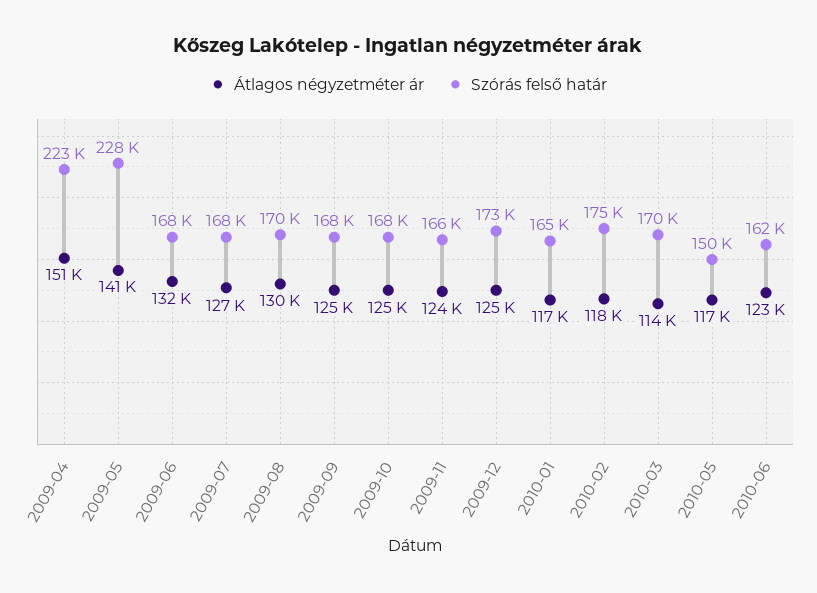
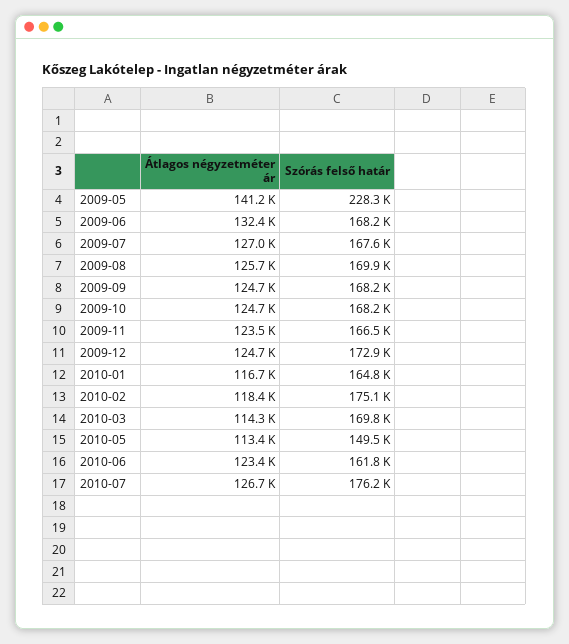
Átlagos négyzetméter ár, 2009-04: 151000 -> none
Szórás felső határ, 2009-04: 223000 -> none
Átlagos négyzetméter ár, 2009-08: 130000 -> 125700
Átlagos négyzetméter ár, 2010-05: 117000 -> 113400
Átlagos négyzetméter ár, 2010-07: none -> 126700
Szórás felső határ, 2010-07: none -> 176200

